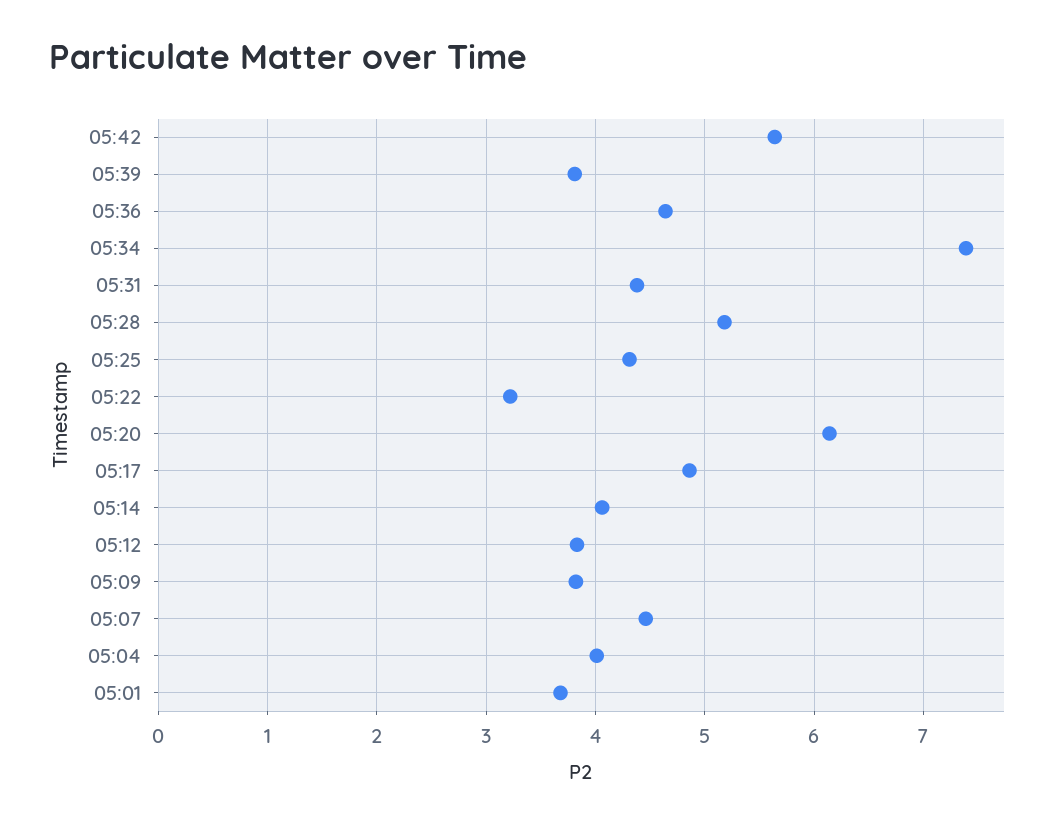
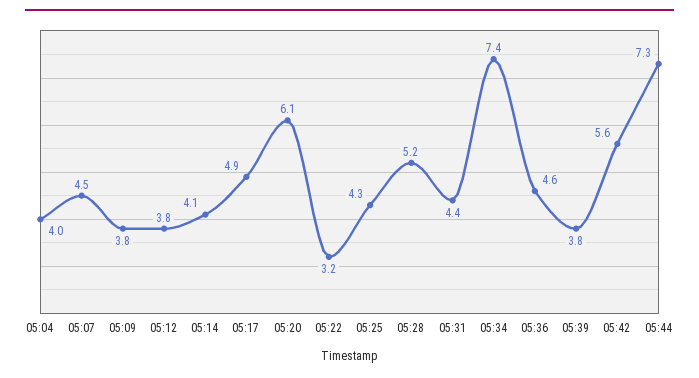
05:01: 3.7 -> none
05:44: none -> 7.3

